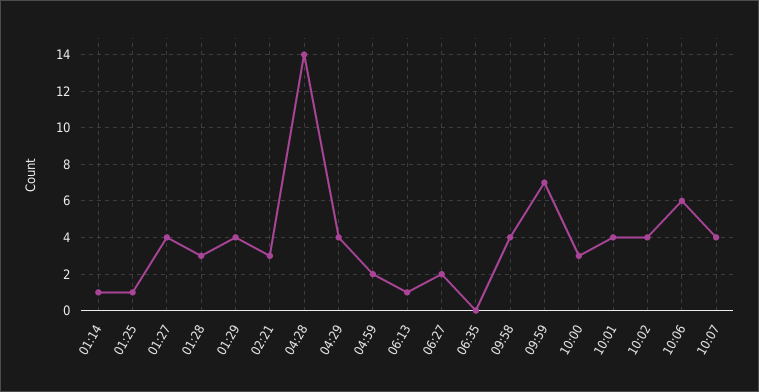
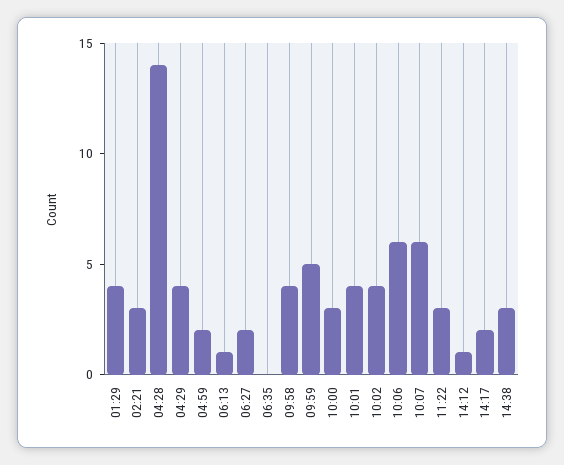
01:14: 1 -> none
01:25: 1 -> none
01:27: 4 -> none
01:28: 3 -> none
09:59: 7 -> 5
10:07: 4 -> 6
11:22: none -> 3
14:12: none -> 1
14:17: none -> 2
14:38: none -> 3

